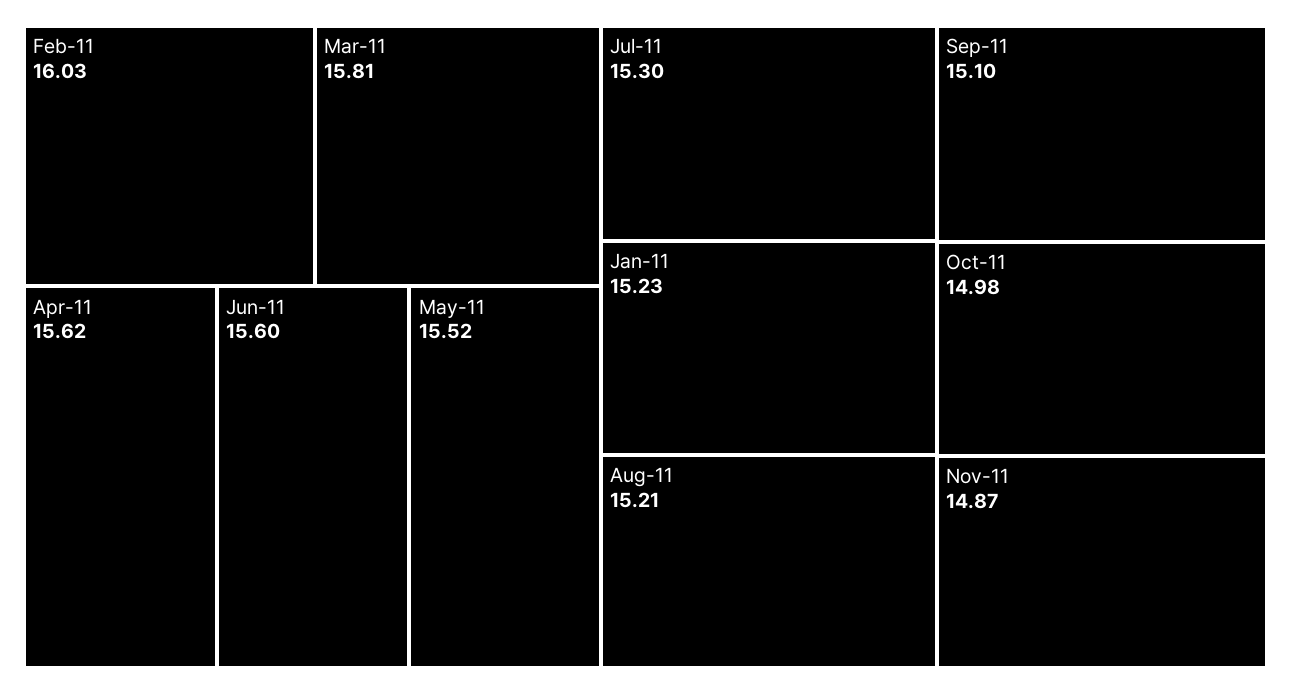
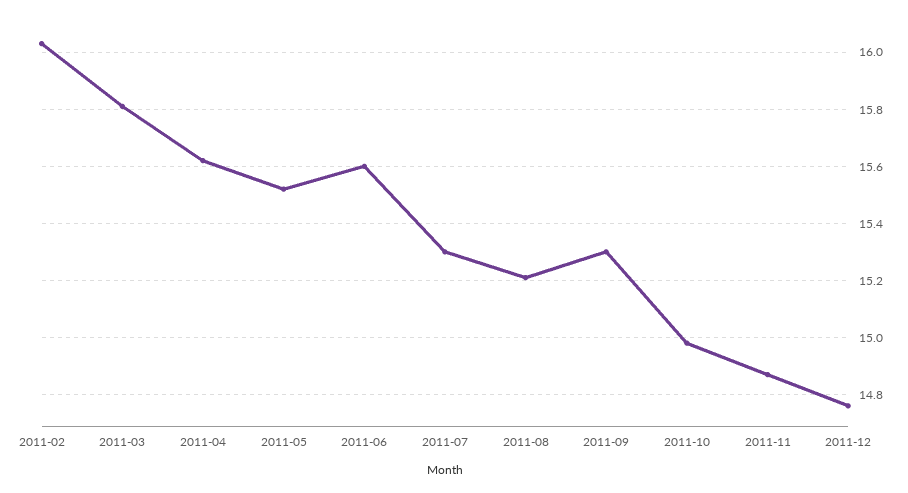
Jan-11: 15.23 -> none
Sep-11: 15.1 -> 15.3
2011-12: none -> 14.75

